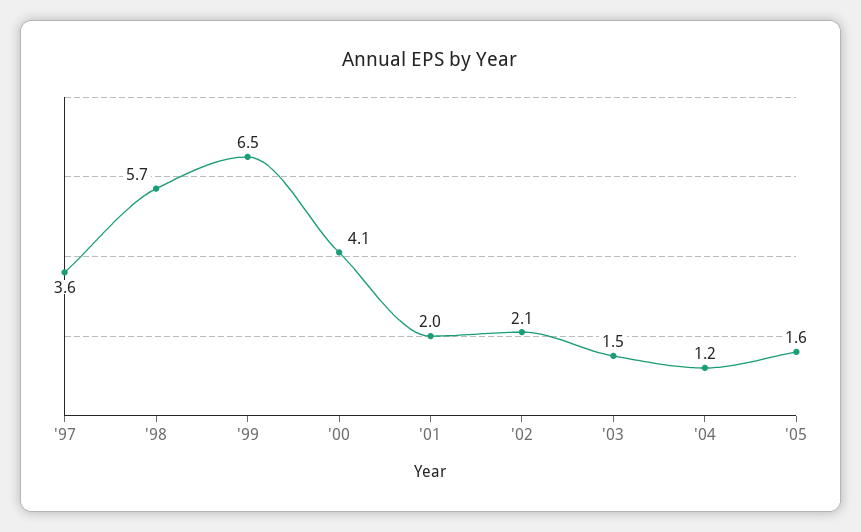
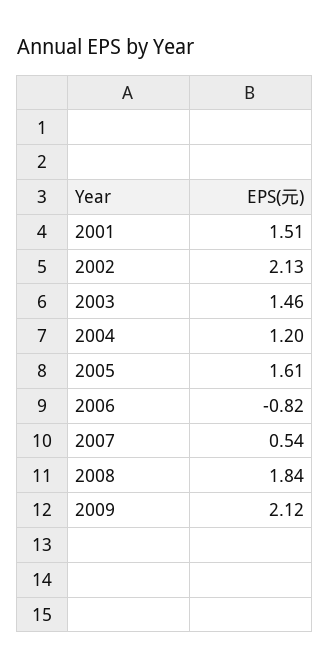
'97: 3.6 -> none
'98: 5.7 -> none
'99: 6.5 -> none
'00: 4.1 -> none
'01: 2 -> 1.51
2006: none -> -0.82
2007: none -> 0.54
2008: none -> 1.84
2009: none -> 2.12

